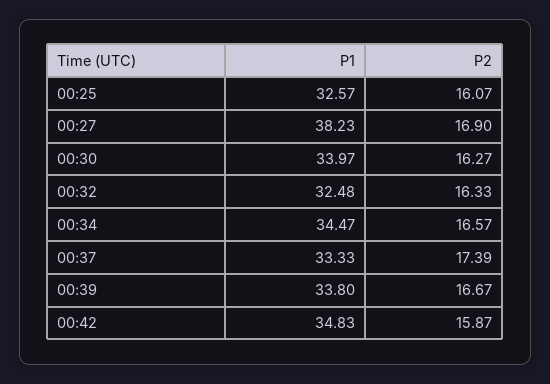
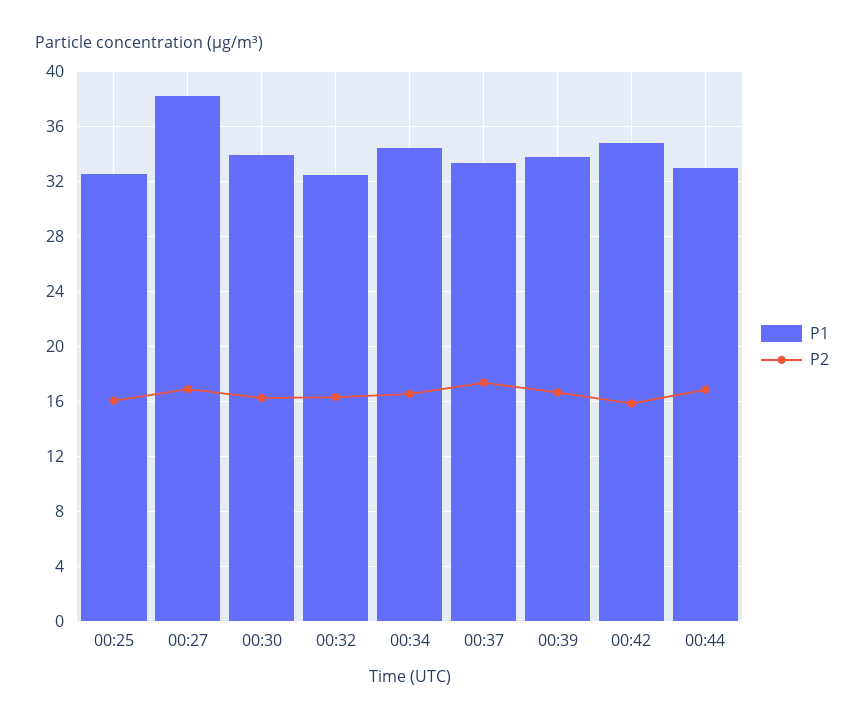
P1, 00:44: none -> 33
P2, 00:44: none -> 17

